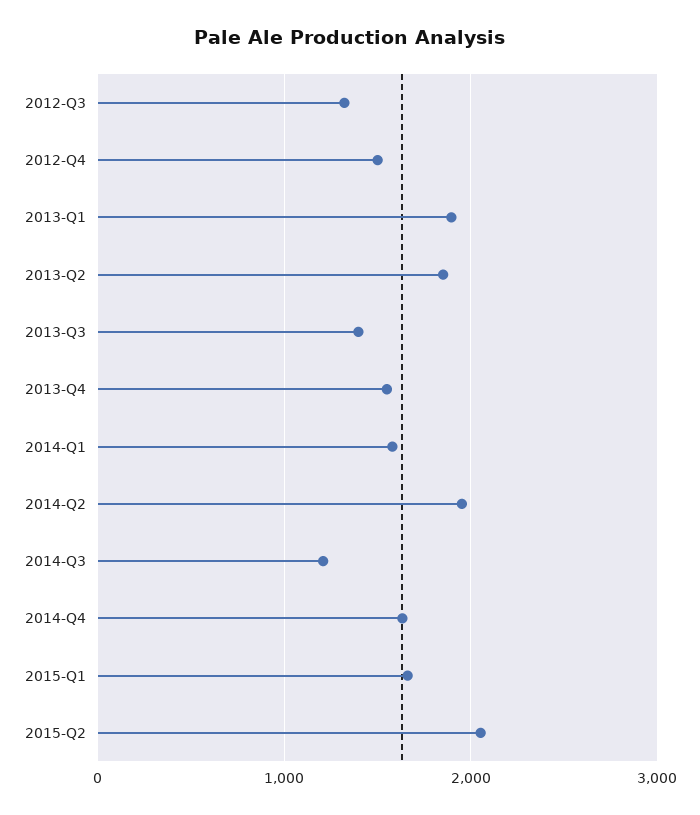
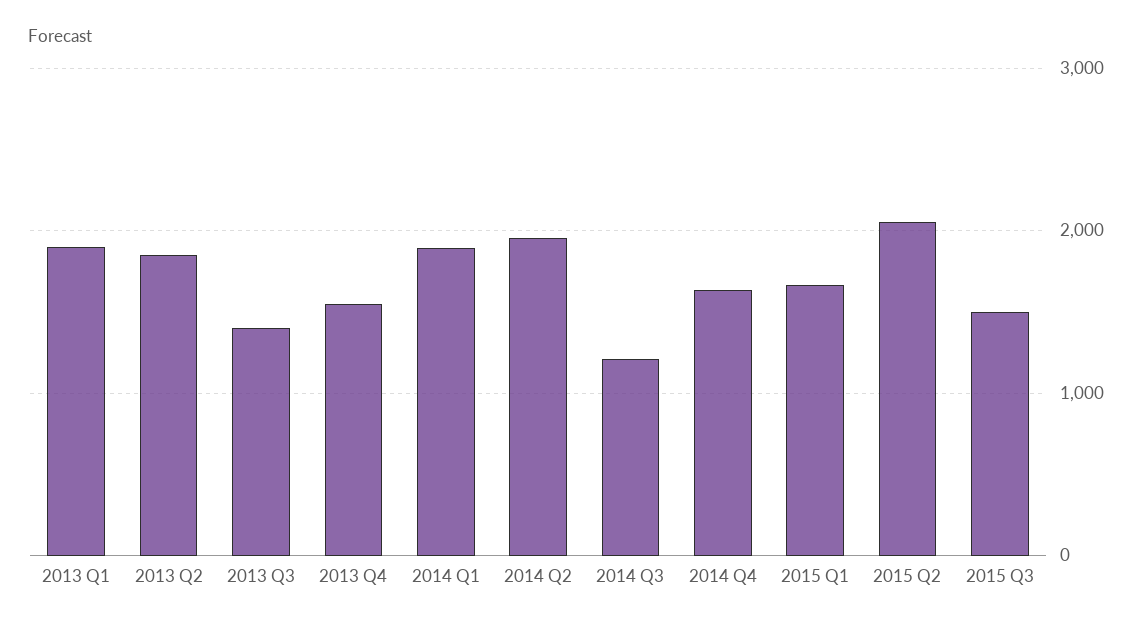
2012-Q3: 1300 -> none
2012-Q4: 1500 -> none
2014-Q1: 1600 -> 1900
2015 Q3: none -> 1500

